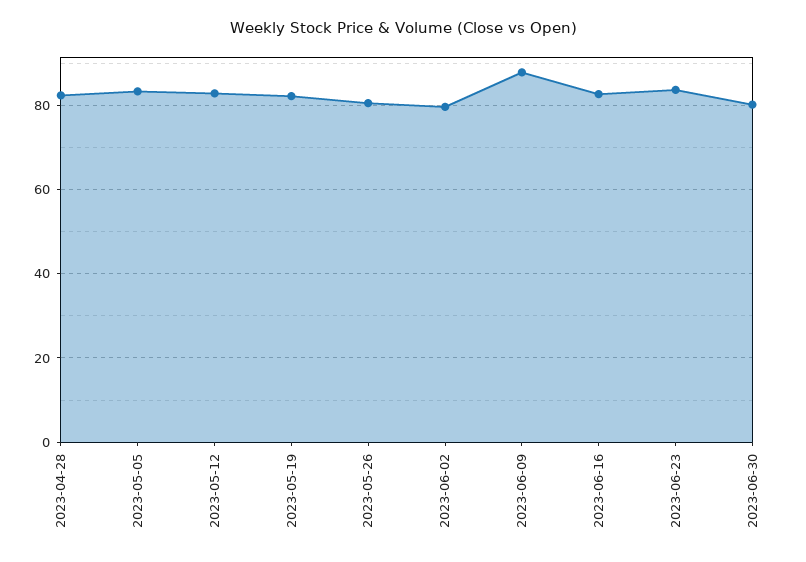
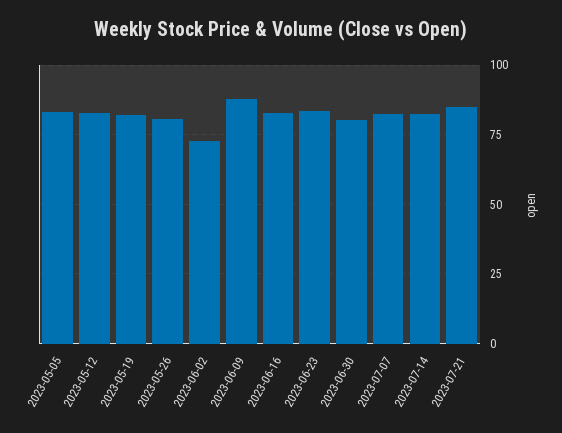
2023-04-28: 82 -> none
2023-06-02: 80 -> 72.5
2023-07-07: none -> 82.5
2023-07-14: none -> 82.5
2023-07-21: none -> 85

